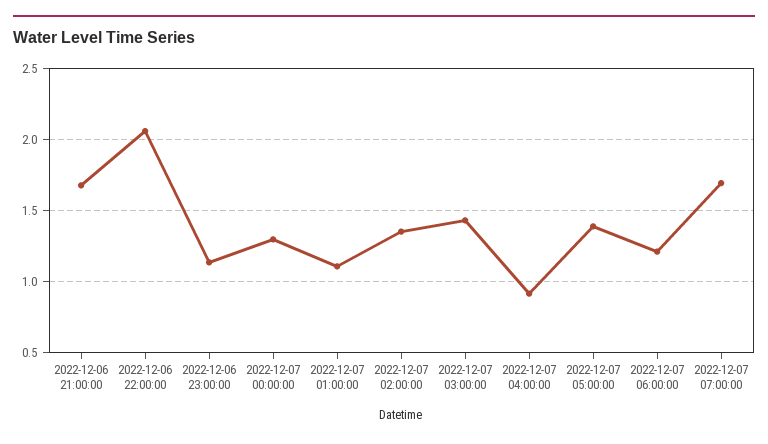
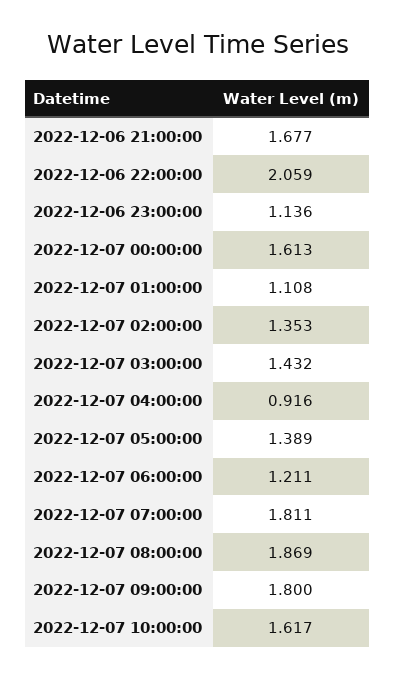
2022-12-07 00:00:00: 1.3 -> 1.613
2022-12-07 07:00:00: 1.7 -> 1.811
2022-12-07 08:00:00: none -> 1.869
2022-12-07 09:00:00: none -> 1.8
2022-12-07 10:00:00: none -> 1.617

